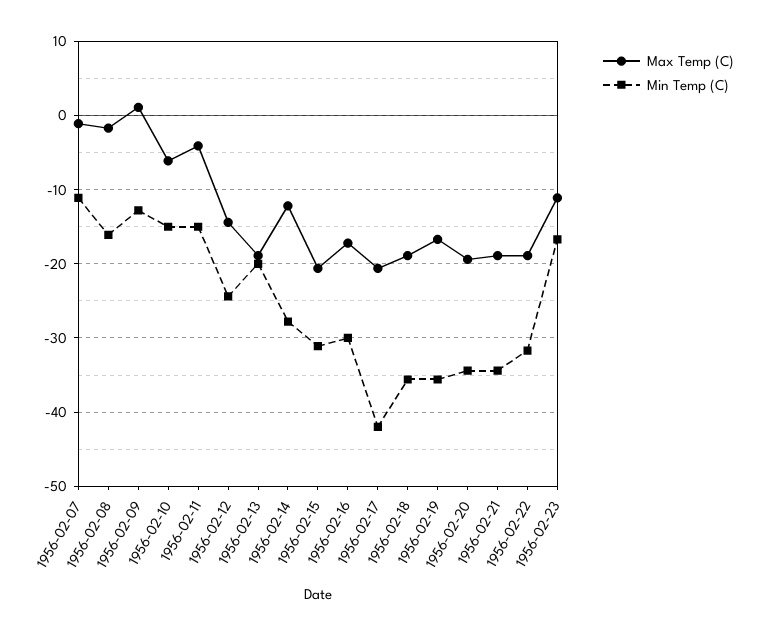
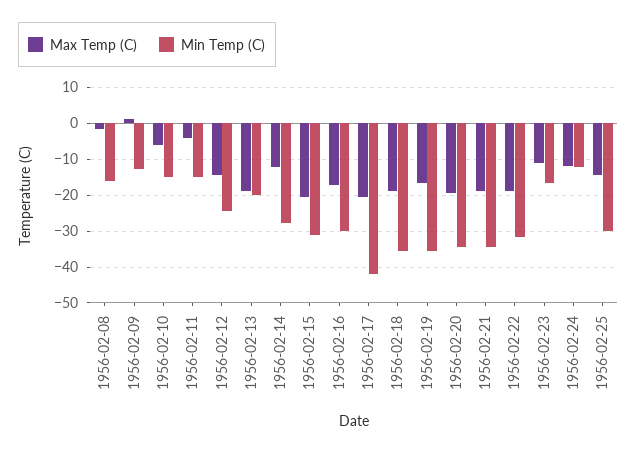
Max Temp (C), 1956-02-07: -1 -> none
Min Temp (C), 1956-02-07: -11 -> none
Max Temp (C), 1956-02-24: none -> -12
Min Temp (C), 1956-02-24: none -> -12
Max Temp (C), 1956-02-25: none -> -14
Min Temp (C), 1956-02-25: none -> -30

